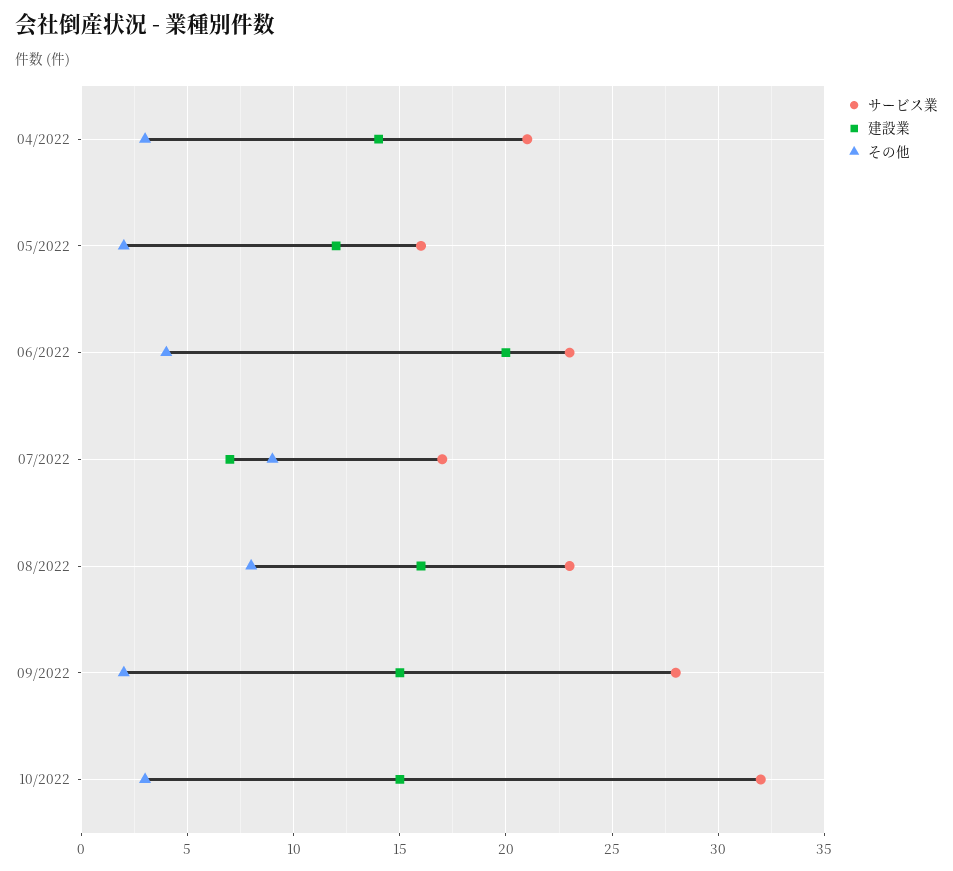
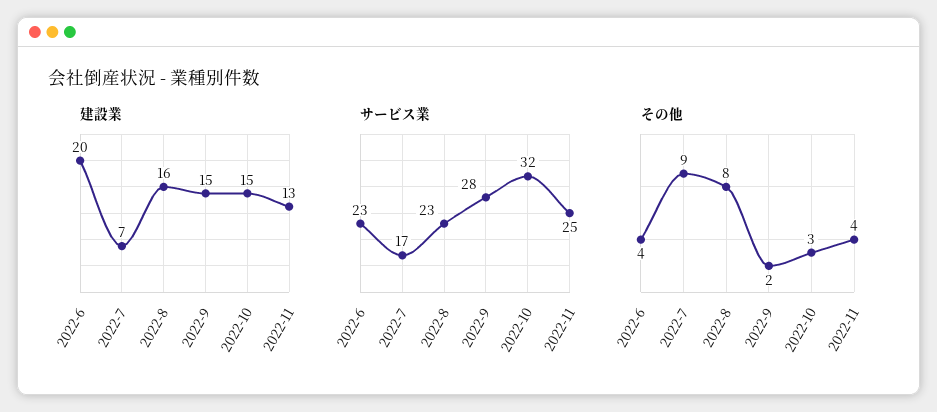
サービス業, 04/2022: 21 -> none
建設業, 04/2022: 14 -> none
その他, 04/2022: 3 -> none
サービス業, 05/2022: 16 -> none
建設業, 05/2022: 12 -> none
その他, 05/2022: 2 -> none
建設業, 2022-11: none -> 13
サービス業, 2022-11: none -> 25
その他, 2022-11: none -> 4

